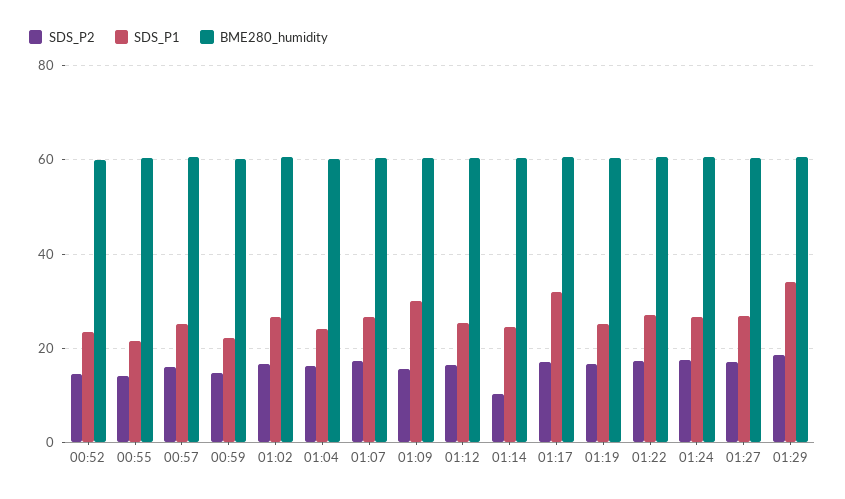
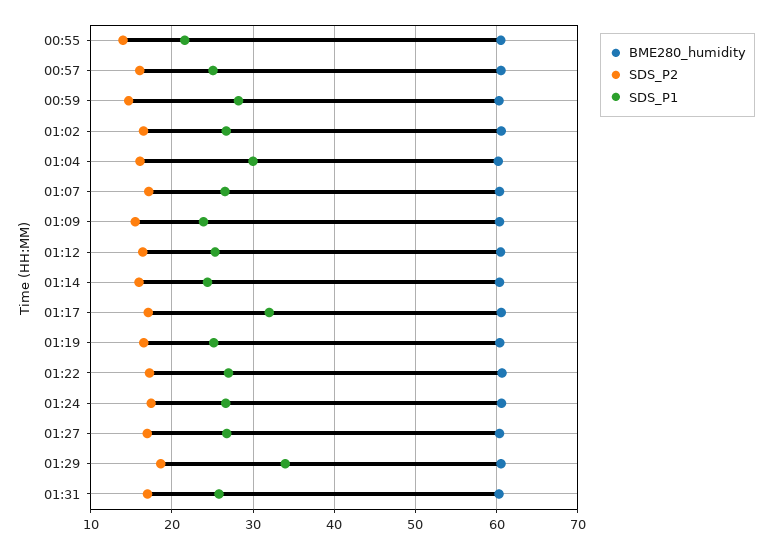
SDS_P2, 00:52: 14 -> none
SDS_P1, 00:52: 24 -> none
BME280_humidity, 00:52: 60 -> none
SDS_P1, 00:59: 22 -> 28
SDS_P1, 01:04: 24 -> 30
SDS_P1, 01:09: 30 -> 24
SDS_P2, 01:14: 10 -> 16
BME280_humidity, 01:31: none -> 60
SDS_P2, 01:31: none -> 17
SDS_P1, 01:31: none -> 26

